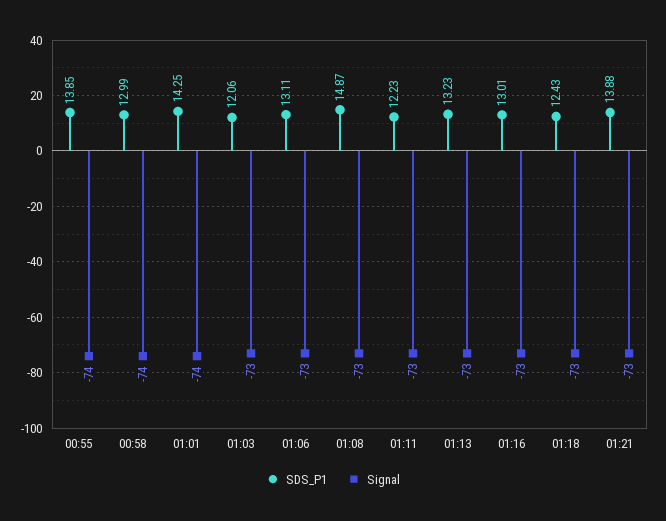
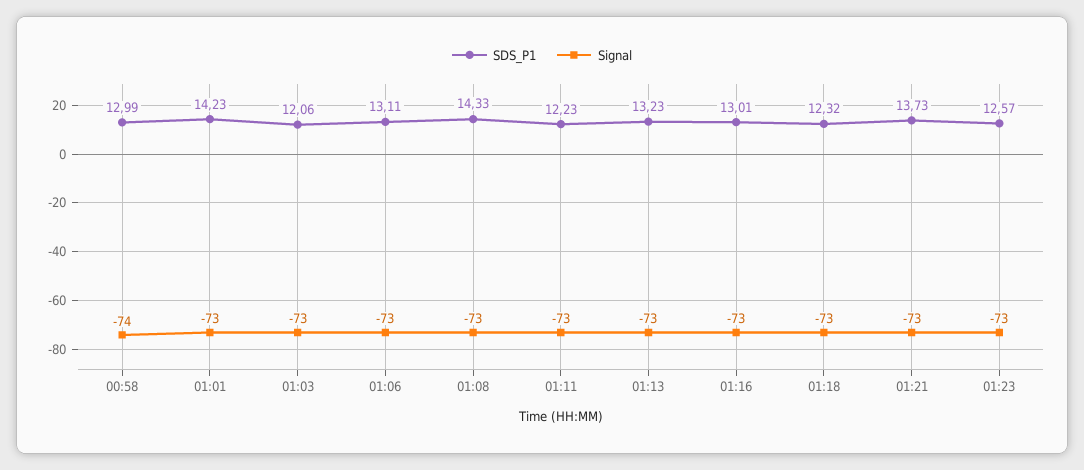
SDS_P1, 00:55: 13.85 -> none
Signal, 00:55: -74 -> none
SDS_P1, 01:01: 14.25 -> 14.23
Signal, 01:01: -74 -> -73
SDS_P1, 01:08: 14.87 -> 14.33
SDS_P1, 01:18: 12.43 -> 12.32
SDS_P1, 01:21: 13.88 -> 13.73
SDS_P1, 01:23: none -> 12.57
Signal, 01:23: none -> -73

